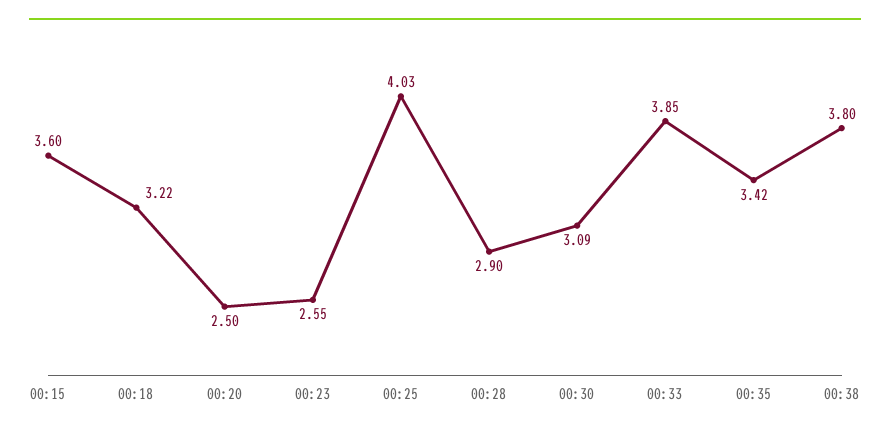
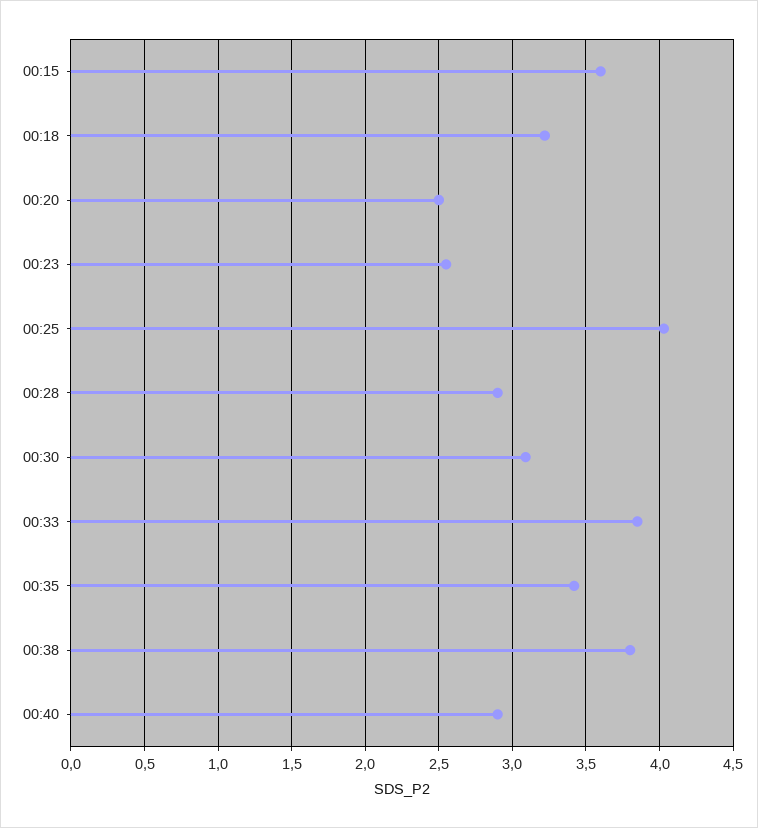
00:40: none -> 2.9

